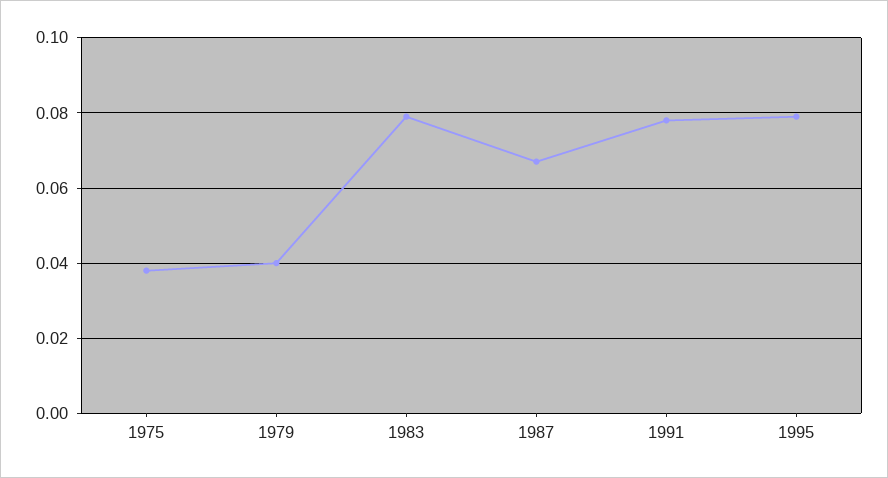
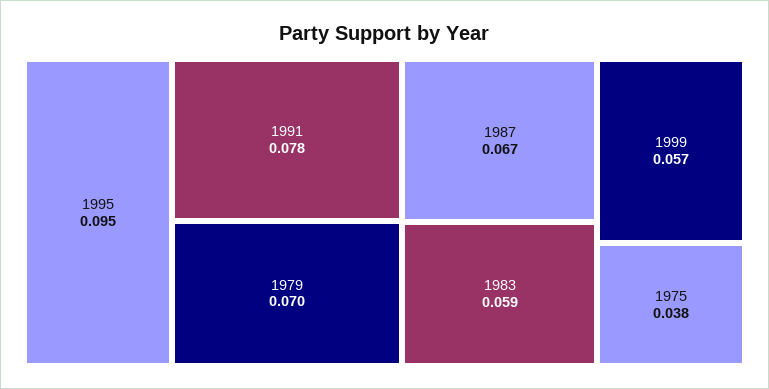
1979: 0.04 -> 0.07
1983: 0.08 -> 0.059
1995: 0.08 -> 0.095
1999: none -> 0.057

